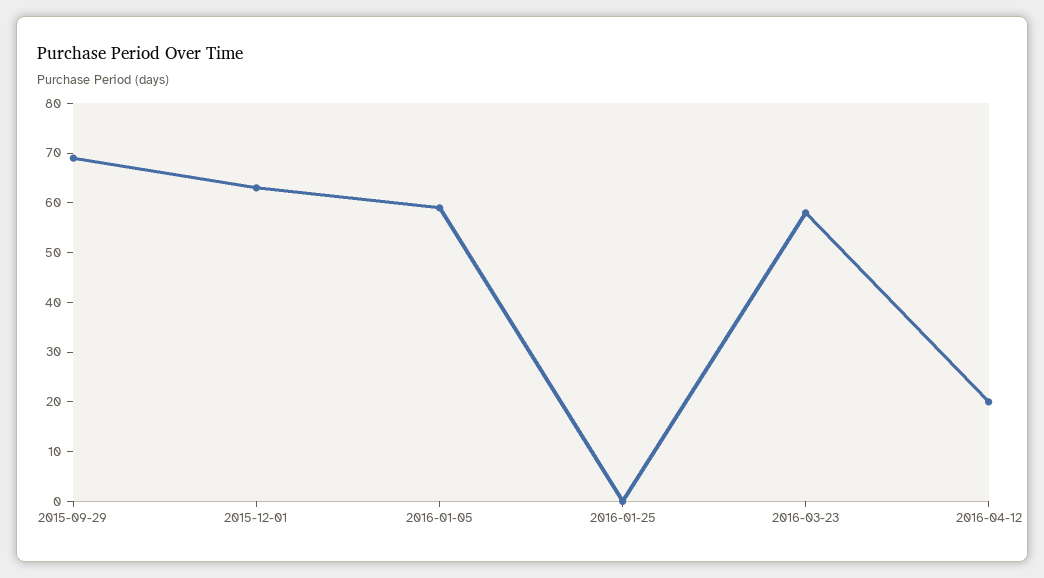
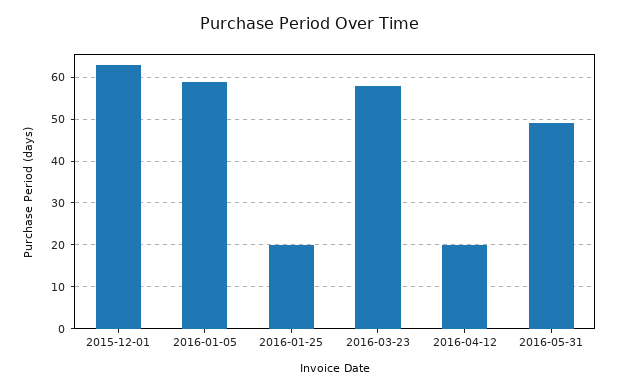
2015-09-29: 70 -> none
2016-01-25: 0 -> 20
2016-05-31: none -> 50

